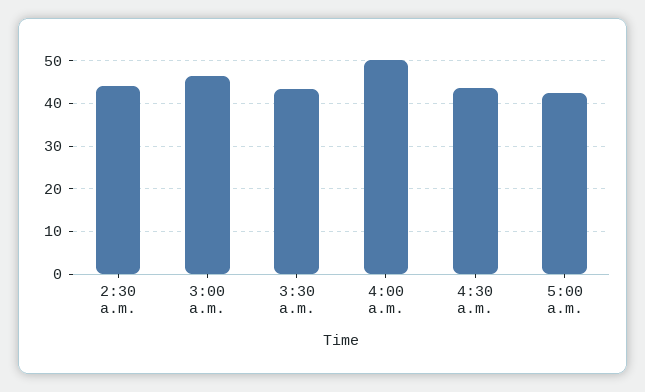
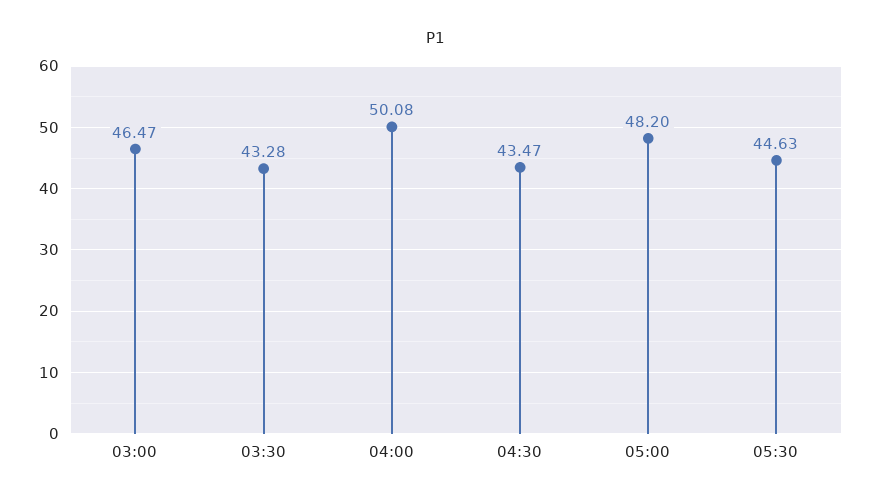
2:30 a.m.: 44 -> none
5:00 a.m.: 42 -> 48.2
05:30: none -> 44.63

